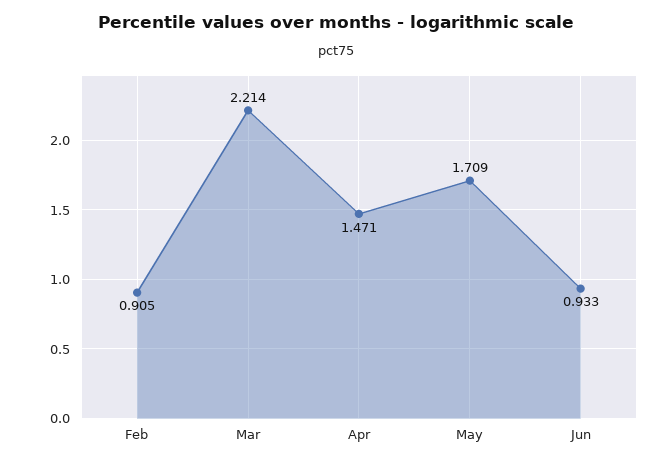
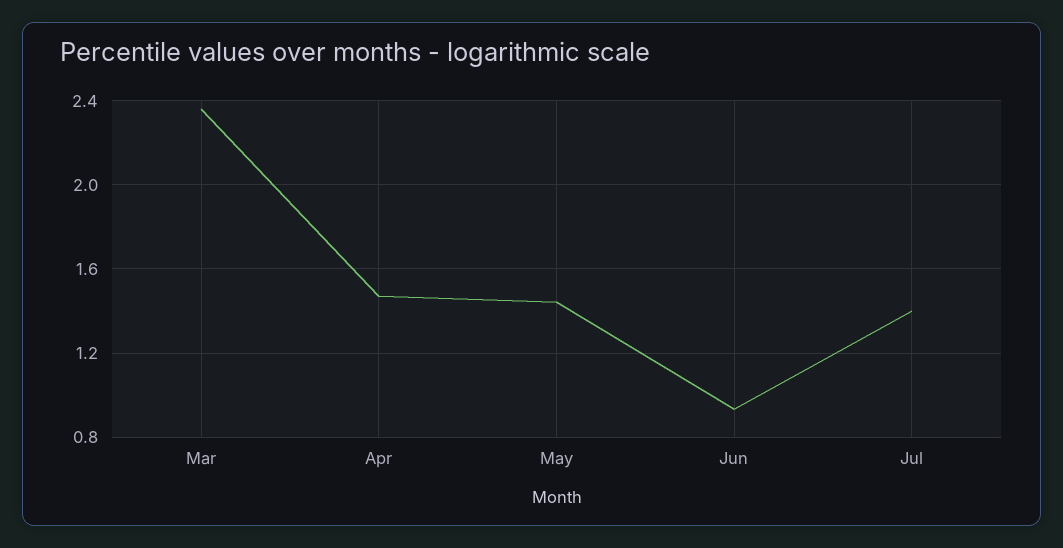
Feb: 0.905 -> none
Mar: 2.214 -> 2.35
May: 1.709 -> 1.45
Jul: none -> 1.4

